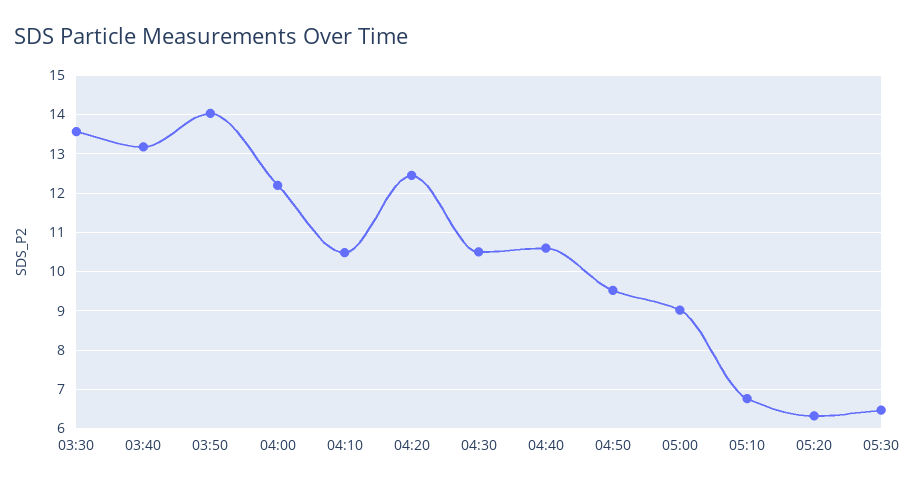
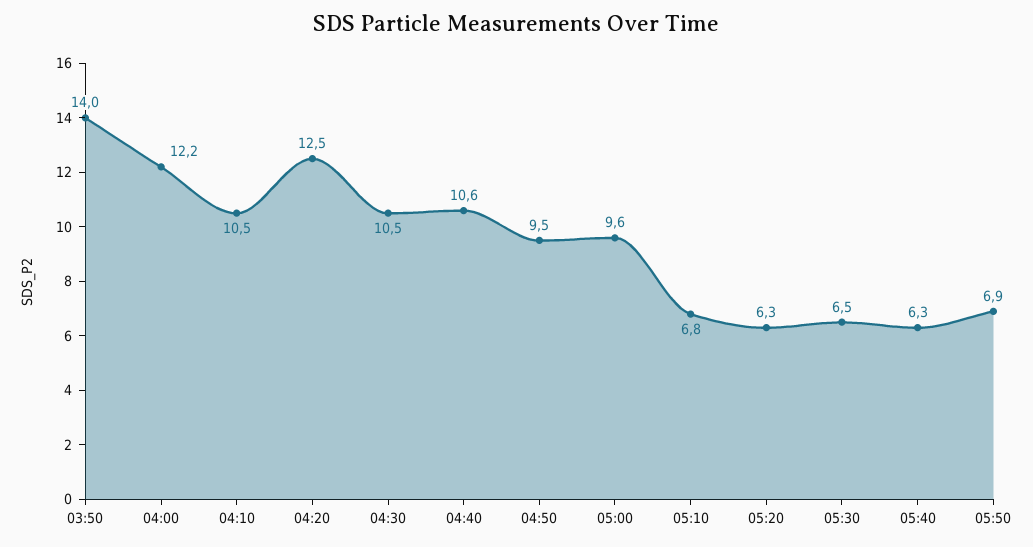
03:30: 13.6 -> none
03:40: 13.2 -> none
05:00: 9 -> 9.6
05:40: none -> 6.3
05:50: none -> 6.9

